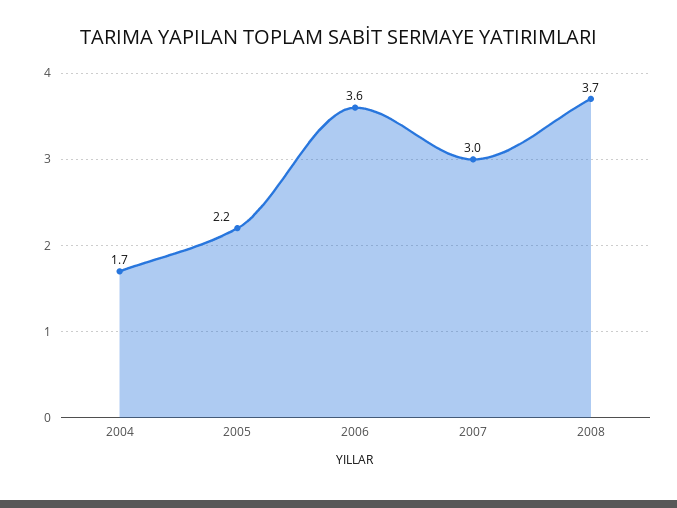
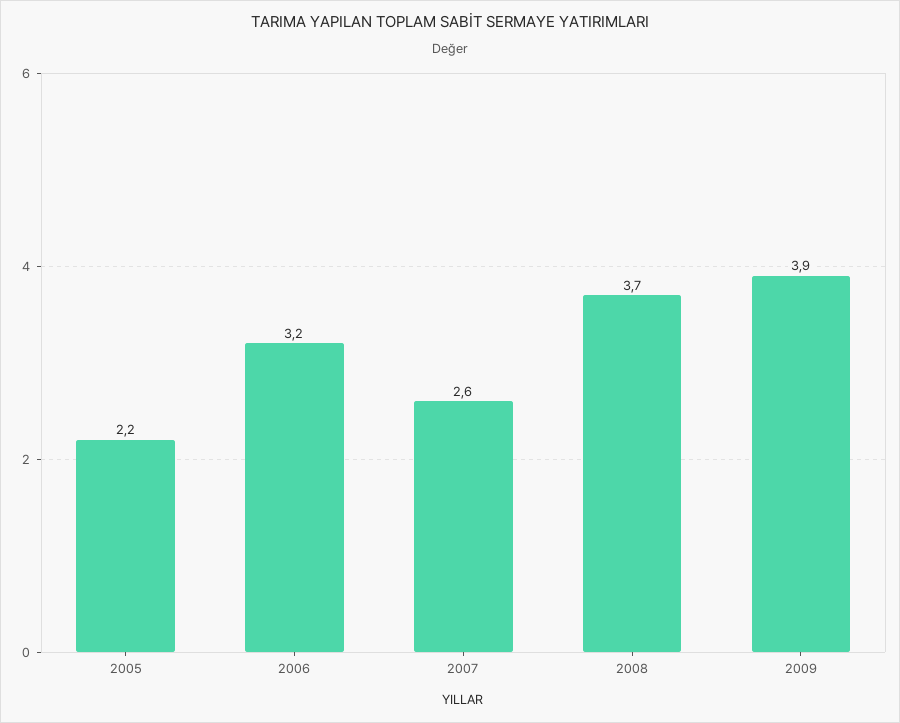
2004: 1.7 -> none
2006: 3.6 -> 3.2
2007: 3 -> 2.6
2009: none -> 3.9

